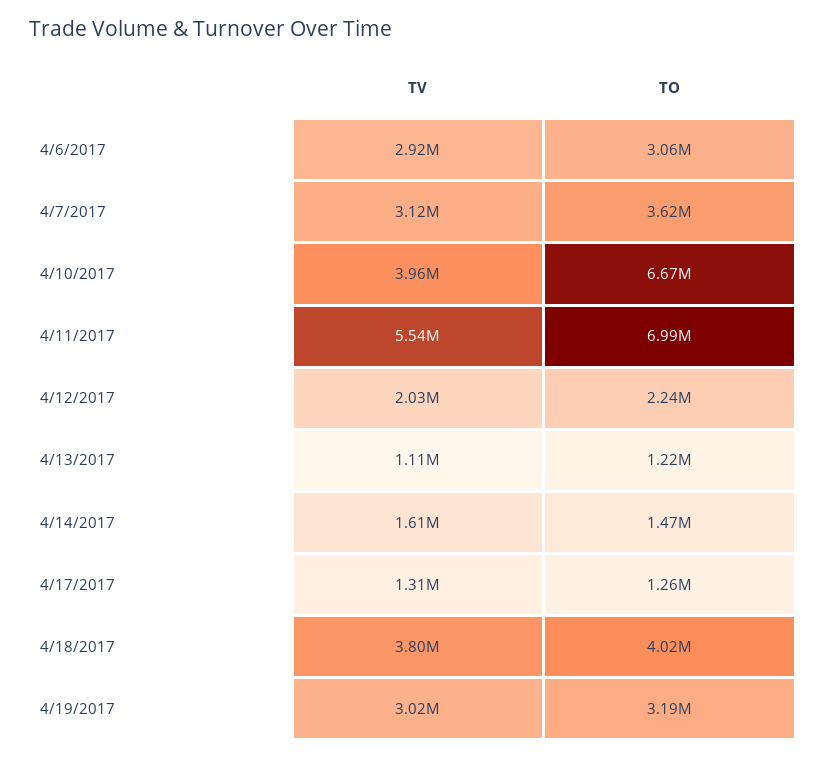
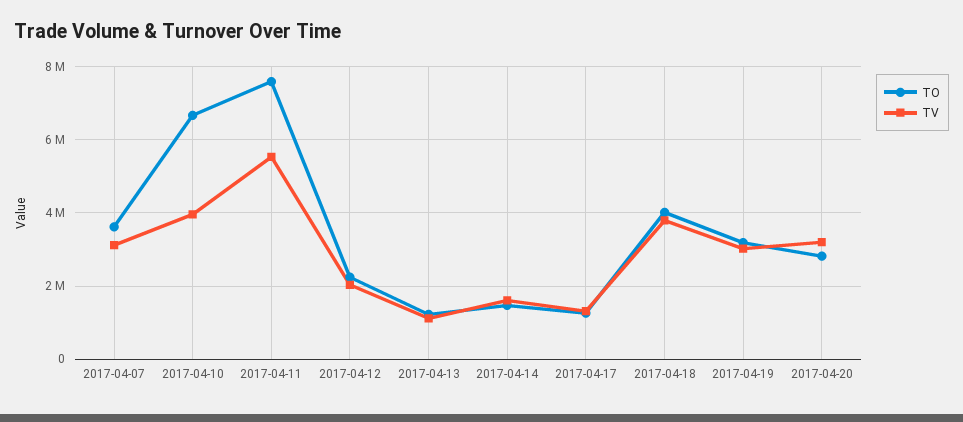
TV, 4/6/2017: 2920000 -> none
TO, 4/6/2017: 3060000 -> none
TO, 4/11/2017: 6990000 -> 7600000
TO, 2017-04-20: none -> 2800000
TV, 2017-04-20: none -> 3200000

